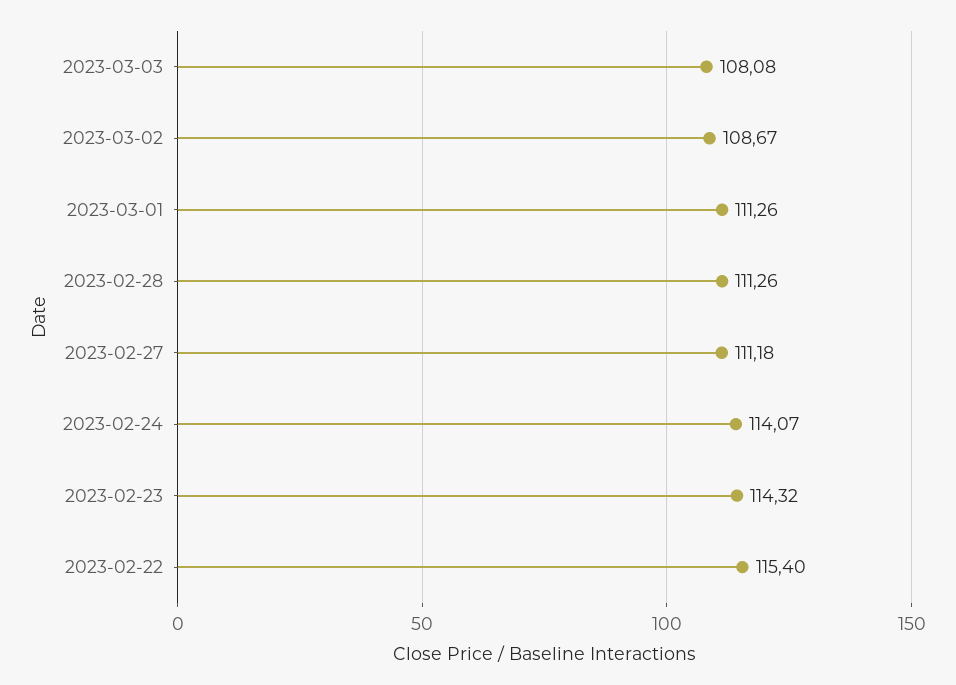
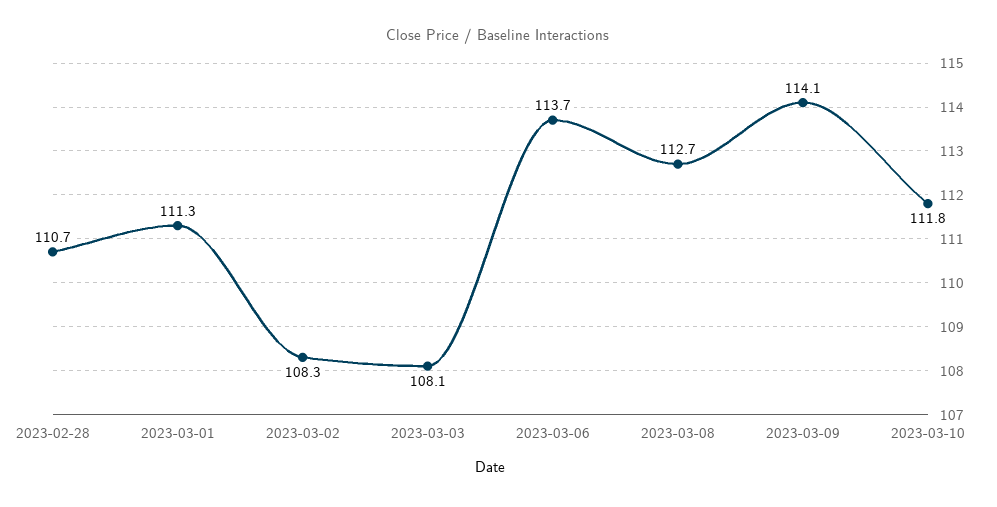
2023-03-02: 108.67 -> 108.3
2023-02-28: 111.26 -> 110.7
2023-02-27: 111.18 -> none
2023-02-24: 114.07 -> none
2023-02-23: 114.32 -> none
2023-02-22: 115.4 -> none
2023-03-06: none -> 113.7
2023-03-08: none -> 112.7
2023-03-09: none -> 114.1
2023-03-10: none -> 111.8

